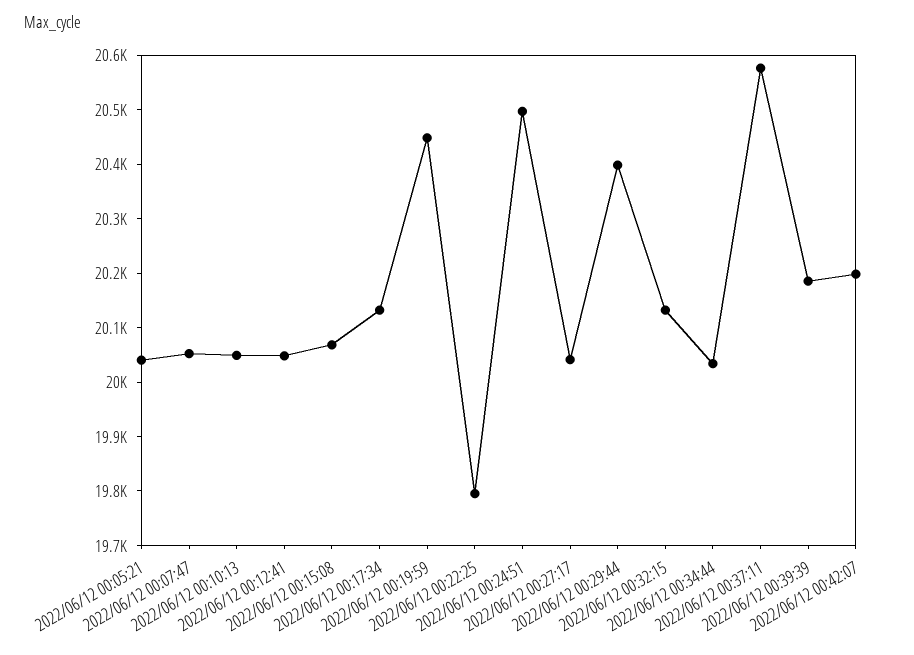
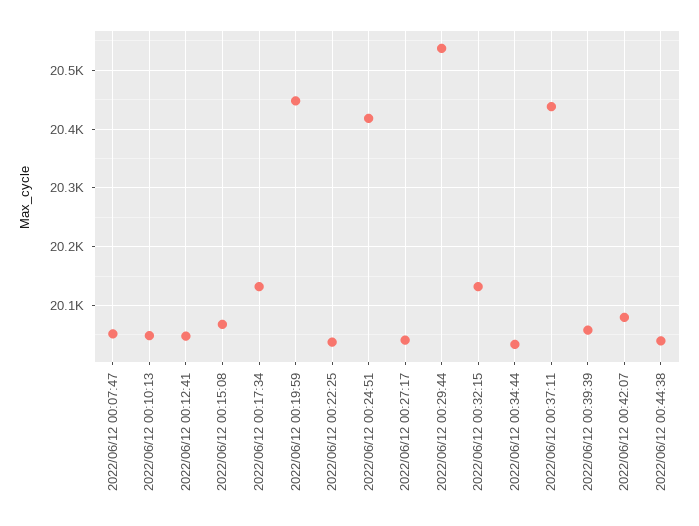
2022/06/12 00:05:21: 20040 -> none
2022/06/12 00:22:25: 19800 -> 20040
2022/06/12 00:24:51: 20500 -> 20420
2022/06/12 00:29:44: 20400 -> 20540
2022/06/12 00:37:11: 20580 -> 20440
2022/06/12 00:39:39: 20180 -> 20060
2022/06/12 00:42:07: 20200 -> 20080
2022/06/12 00:44:38: none -> 20040

